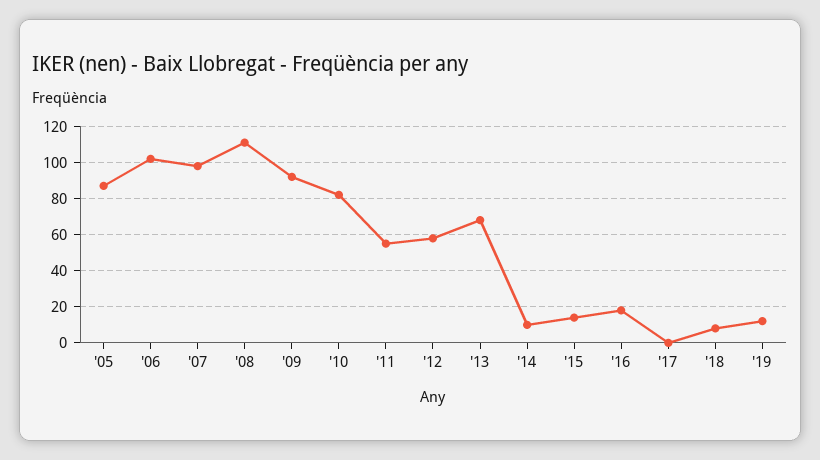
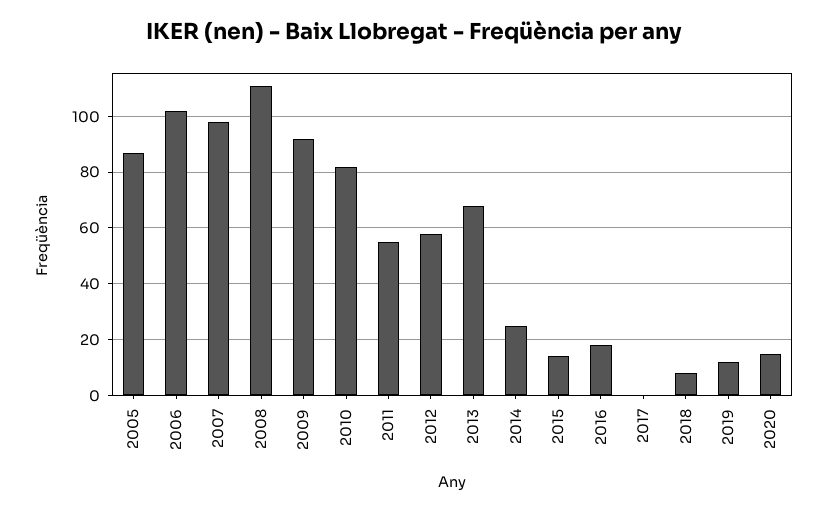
'14: 10 -> 25
2020: none -> 15

